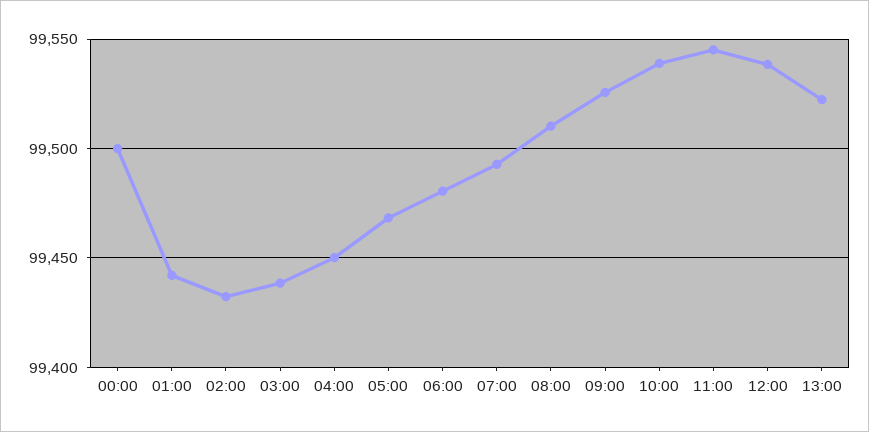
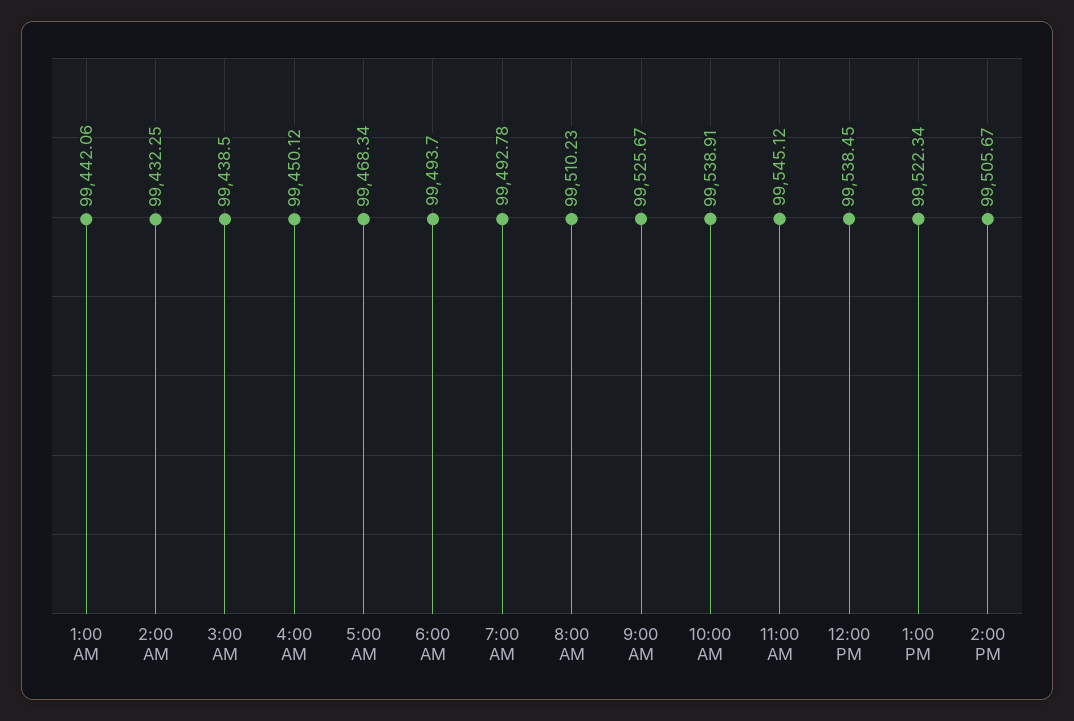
00:00: 99500 -> none
06:00: 99480 -> 99493.7
2:00 PM: none -> 99505.67

